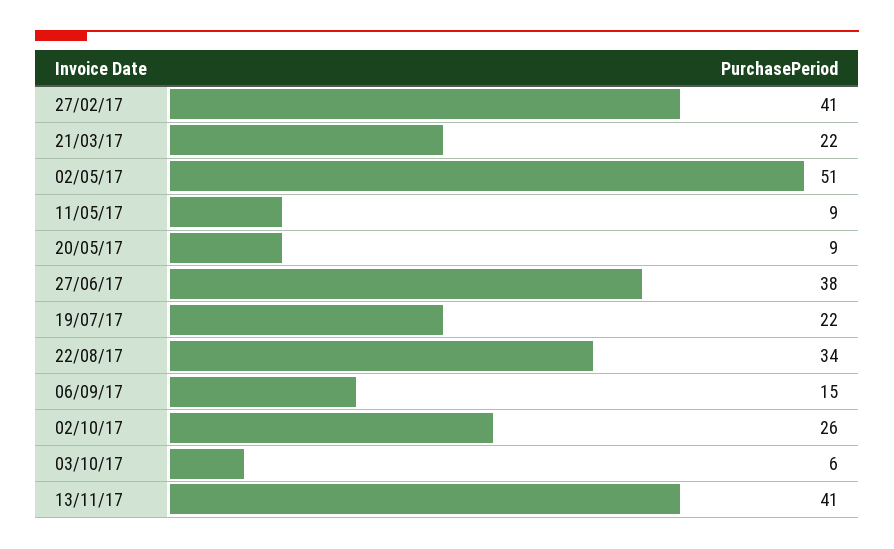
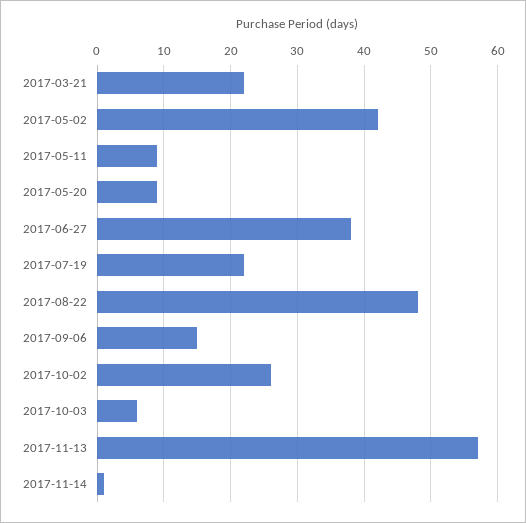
27/02/17: 41 -> none
02/05/17: 51 -> 42
22/08/17: 34 -> 48
13/11/17: 41 -> 57
2017-11-14: none -> 1

